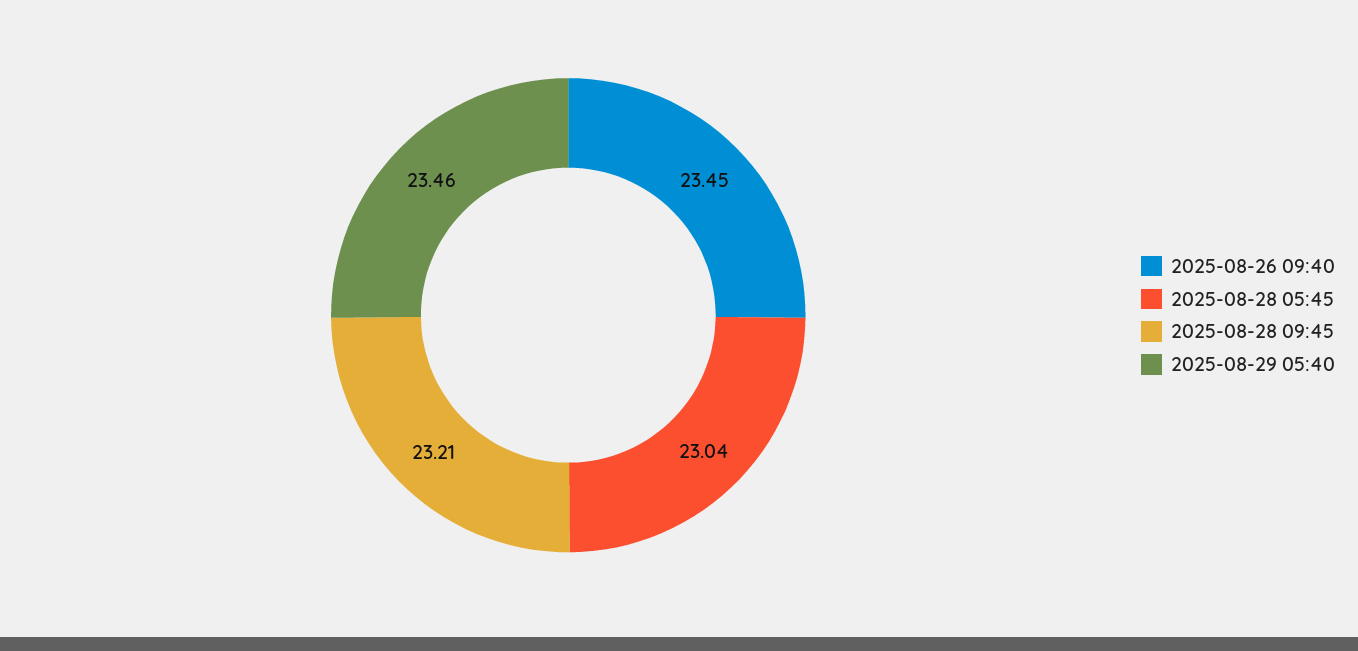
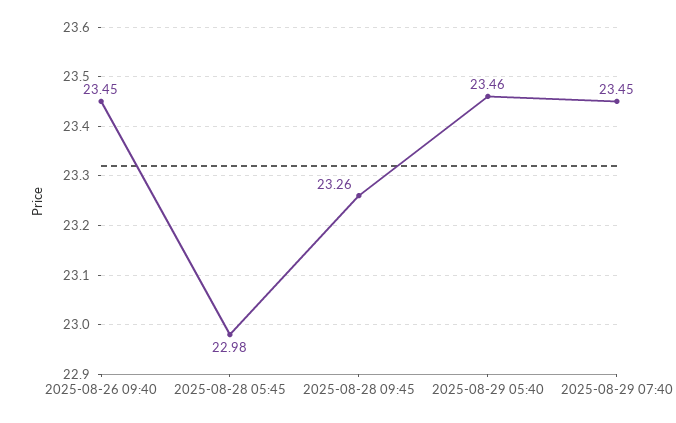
2025-08-28 05:45: 23.04 -> 22.98
2025-08-28 09:45: 23.21 -> 23.26
2025-08-29 07:40: none -> 23.45

